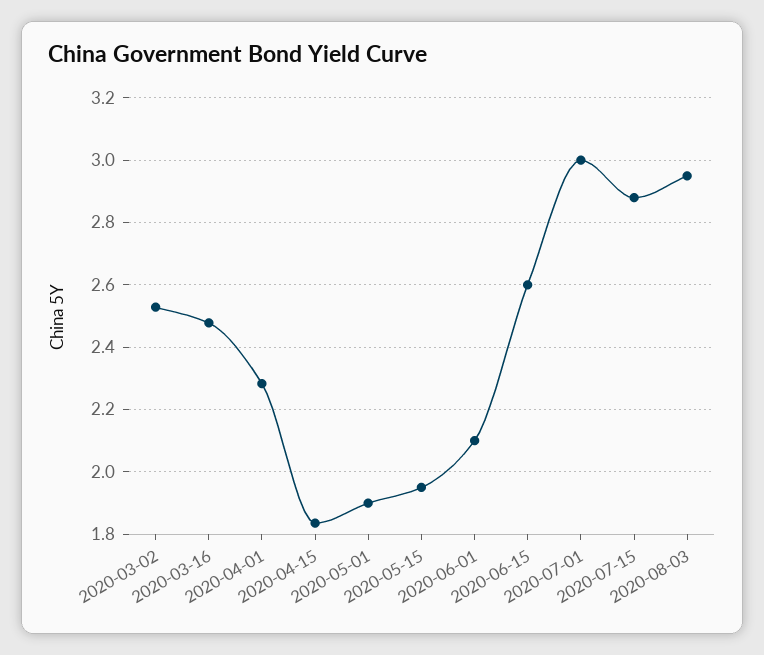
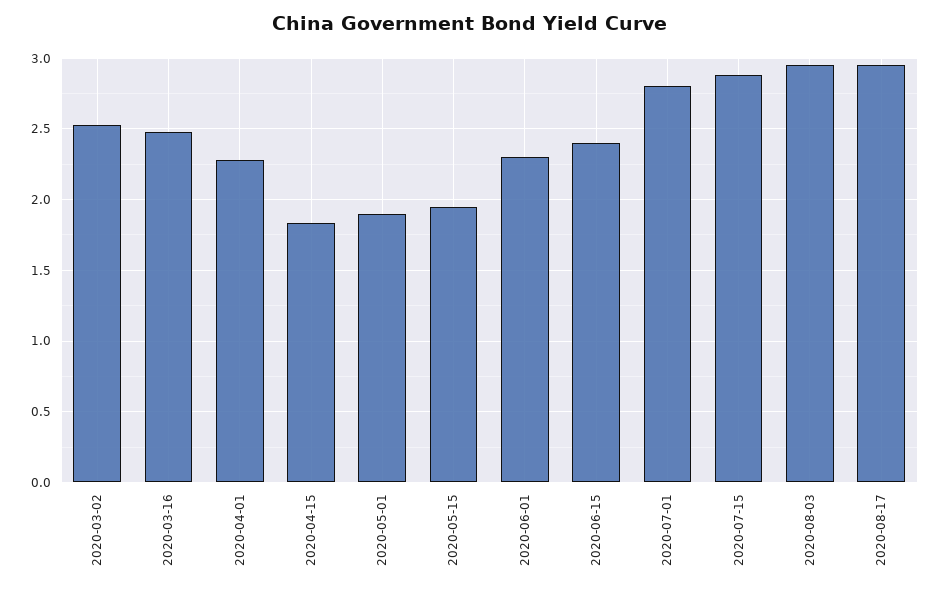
2020-06-01: 2.1 -> 2.3
2020-06-15: 2.6 -> 2.4
2020-07-01: 3 -> 2.8
2020-08-17: none -> 2.95

